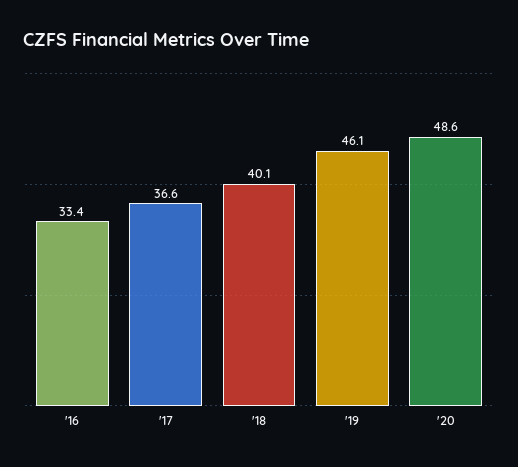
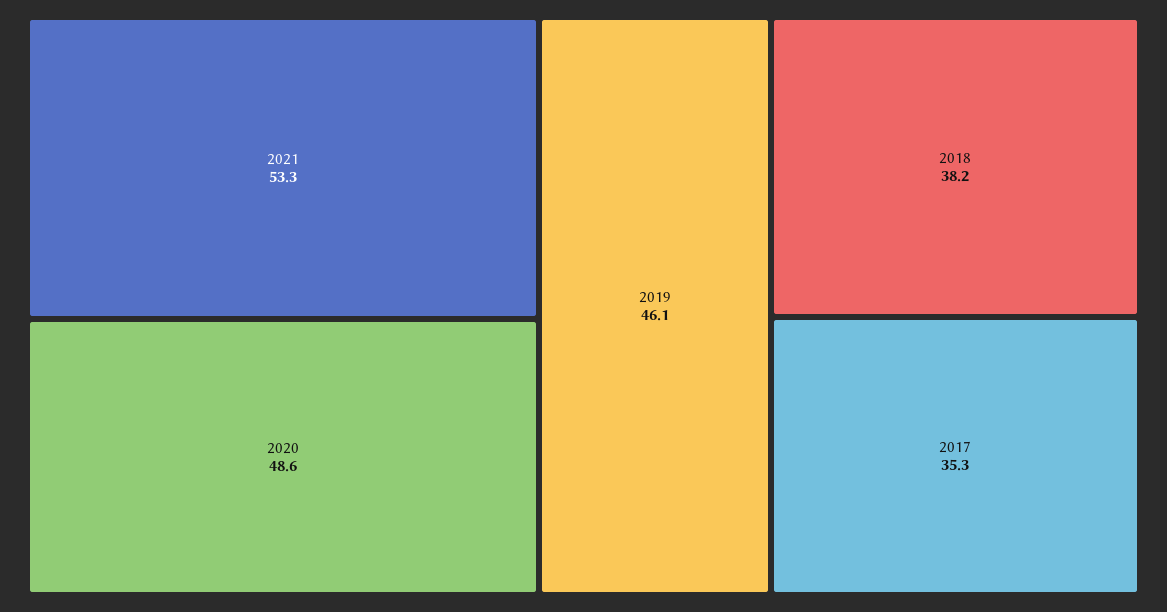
'16: 33.4 -> none
'17: 36.6 -> 35.3
'18: 40.1 -> 38.2
2021: none -> 53.3

